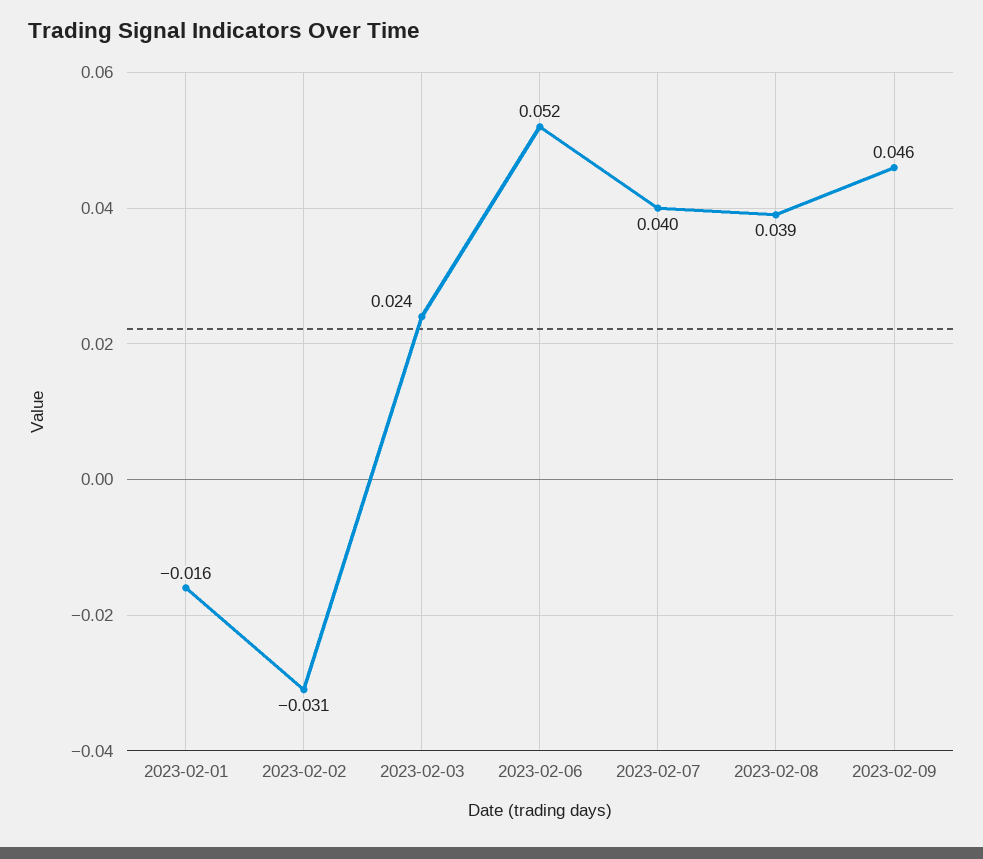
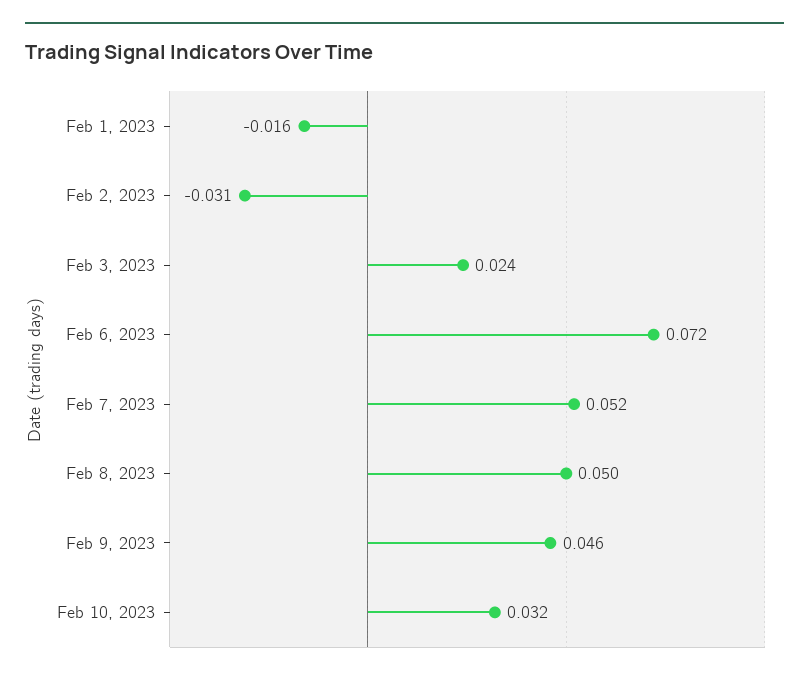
2023-02-06: 0.052 -> 0.072
2023-02-07: 0.04 -> 0.052
2023-02-08: 0.039 -> 0.05
Feb 10, 2023: none -> 0.032

